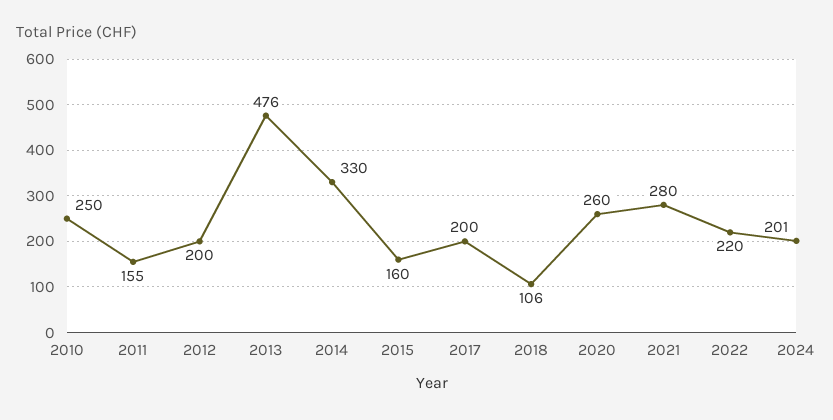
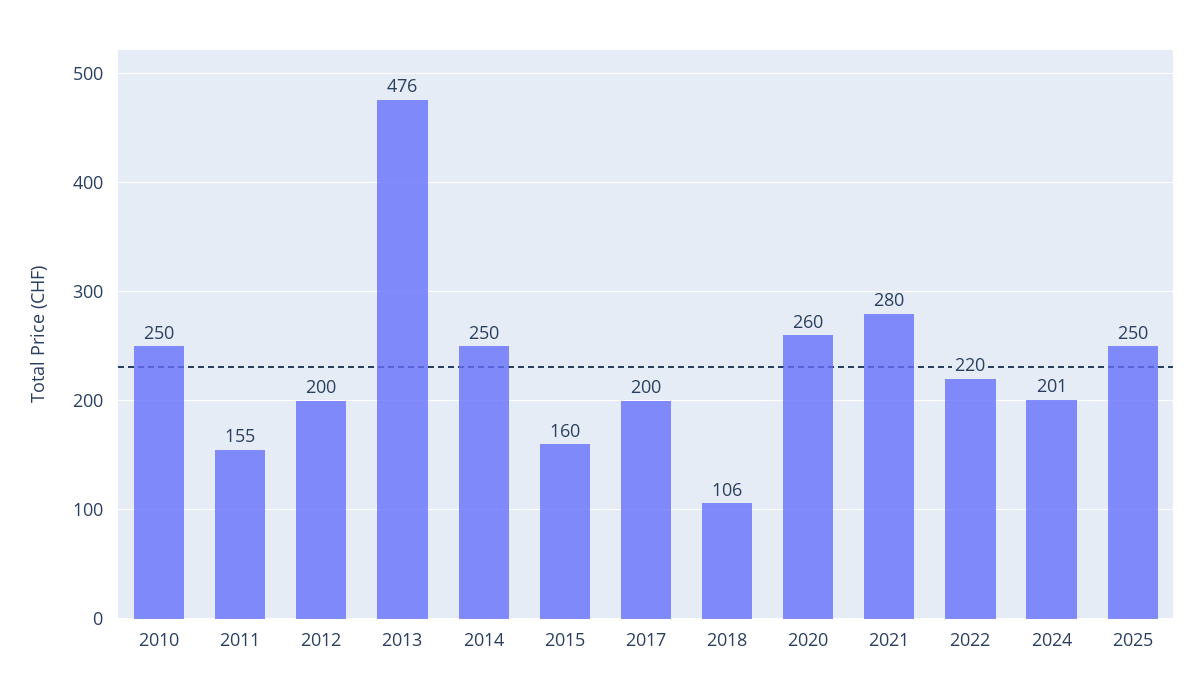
2014: 330 -> 250
2025: none -> 250

